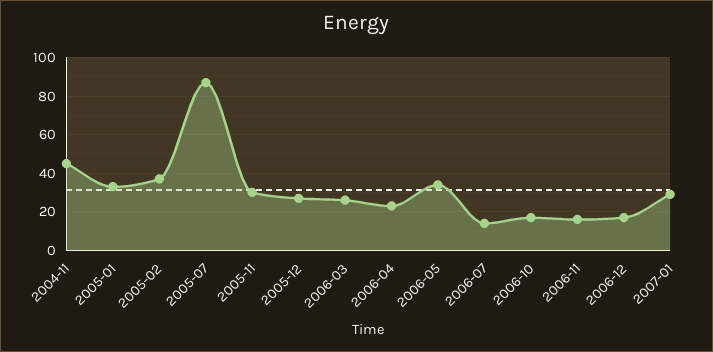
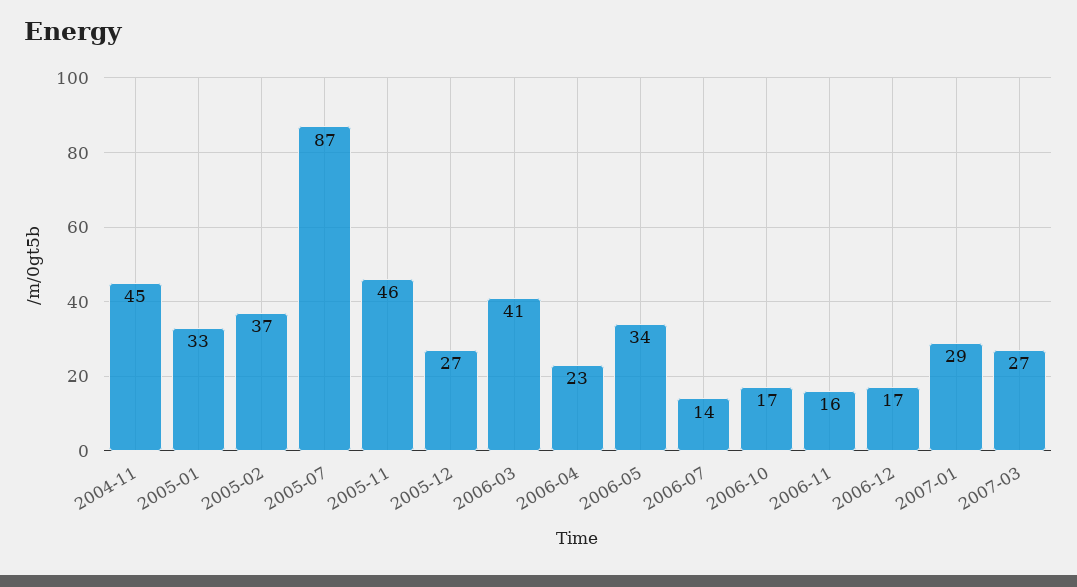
2005-11: 30 -> 46
2006-03: 25 -> 41
2007-03: none -> 27

